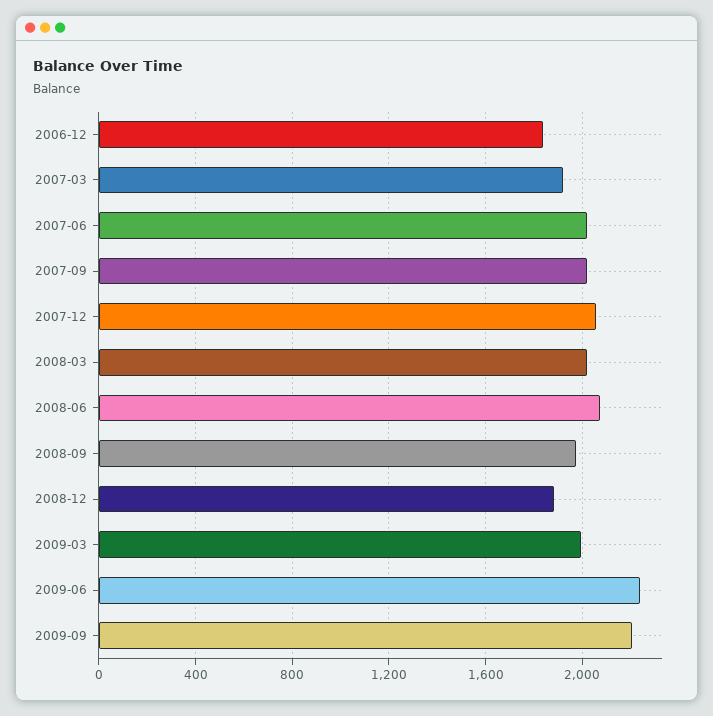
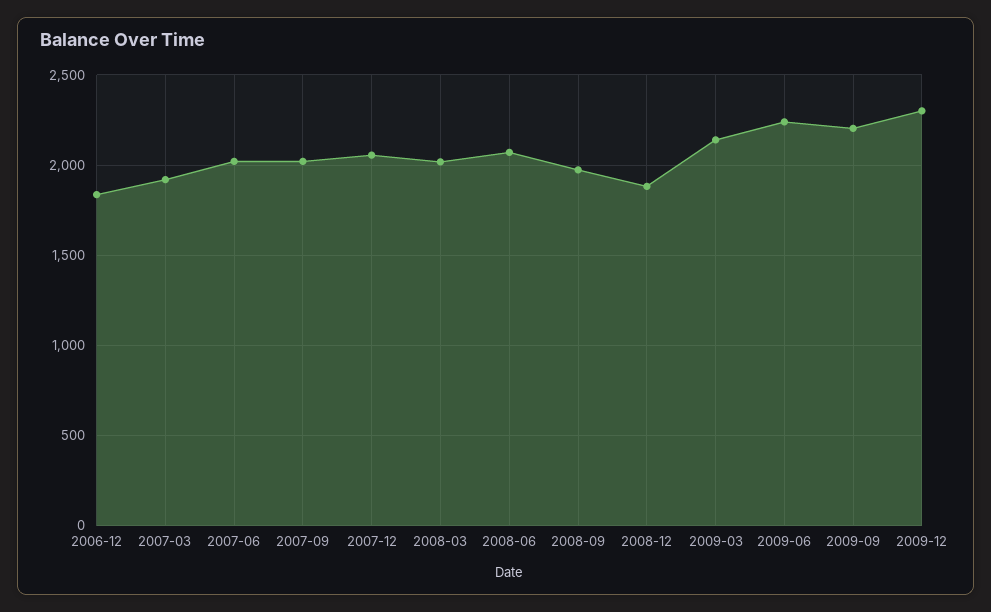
2009-03: 2000 -> 2150
2009-12: none -> 2300

